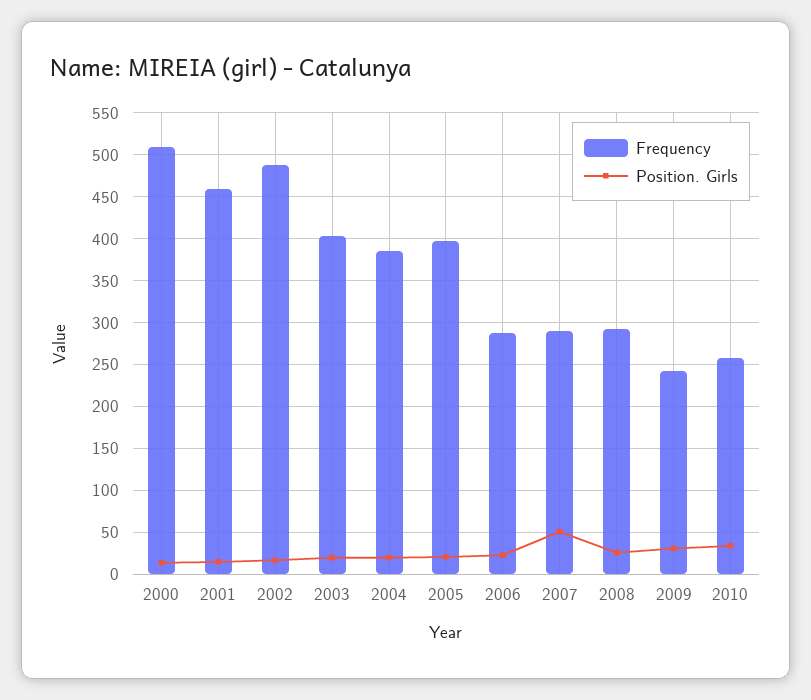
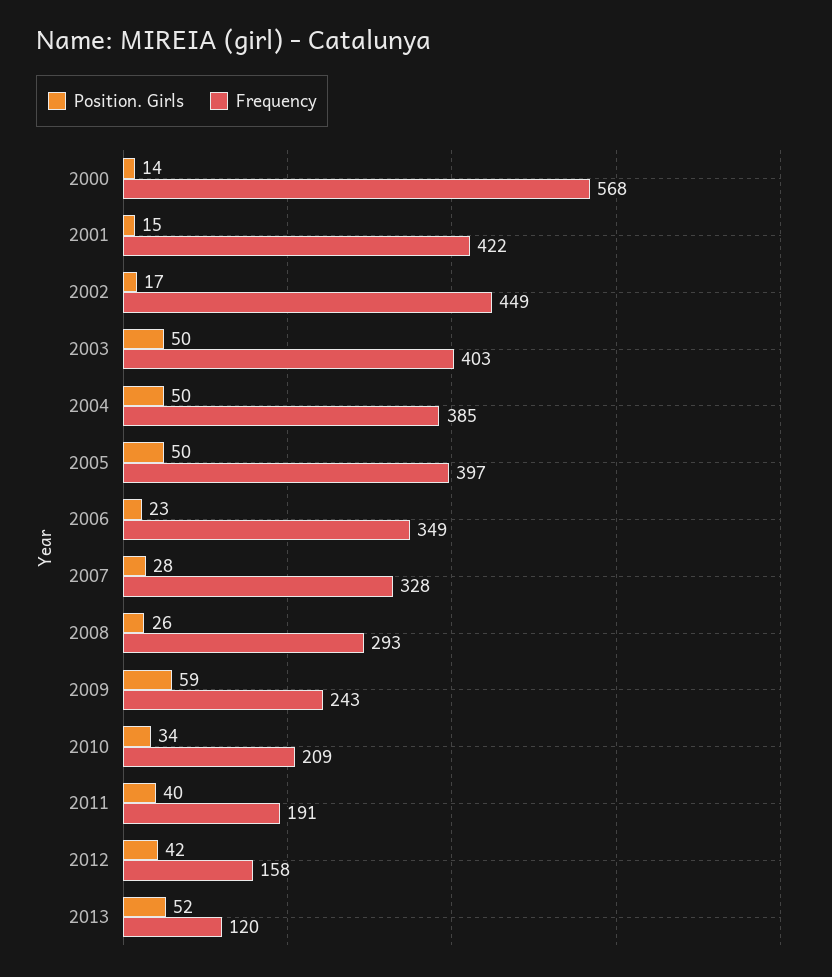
Frequency, 2000: 510 -> 568
Frequency, 2001: 460 -> 422
Frequency, 2002: 490 -> 449
Position. Girls, 2003: 20 -> 50
Position. Girls, 2004: 20 -> 50
Position. Girls, 2005: 20 -> 50
Frequency, 2006: 290 -> 349
Frequency, 2007: 290 -> 328
Position. Girls, 2007: 50 -> 28
Position. Girls, 2009: 30 -> 59
Frequency, 2010: 260 -> 209
Position. Girls, 2011: none -> 40
Frequency, 2011: none -> 191
Position. Girls, 2012: none -> 42
Frequency, 2012: none -> 158
Position. Girls, 2013: none -> 52
Frequency, 2013: none -> 120

